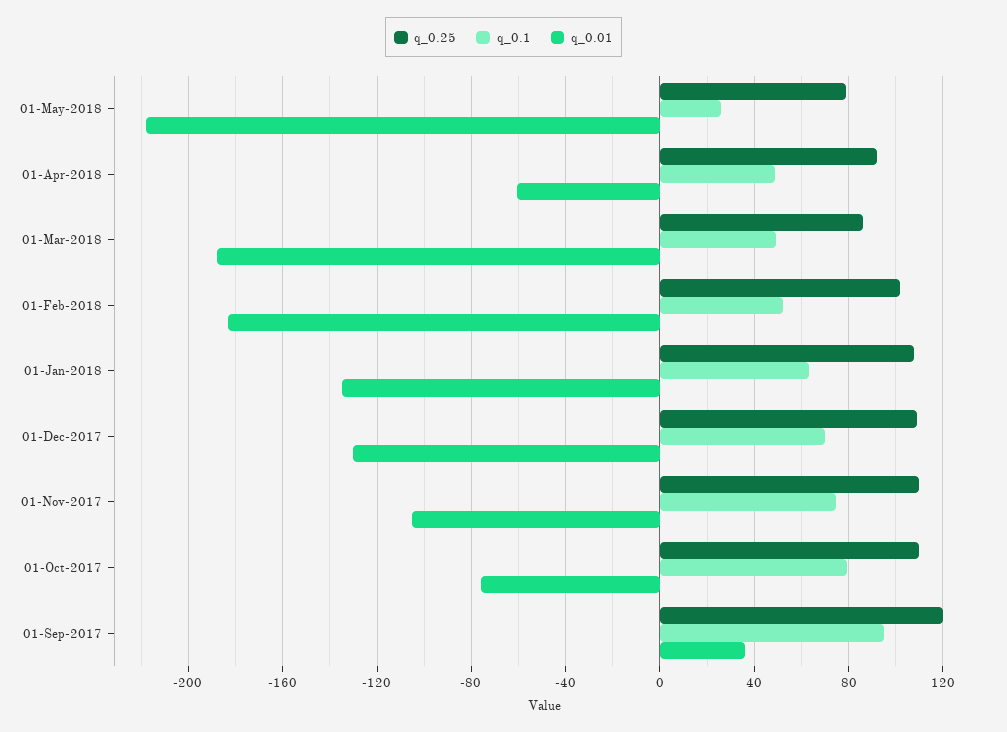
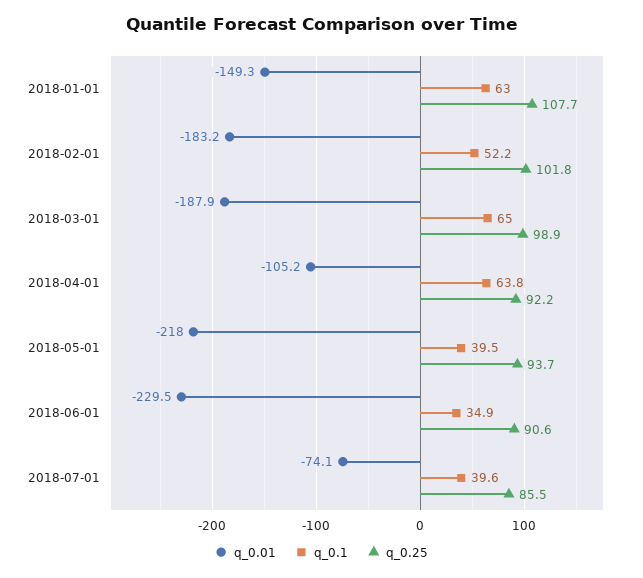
q_0.25, 01-May-2018: 80 -> 93.7
q_0.1, 01-May-2018: 25 -> 39.5
q_0.1, 01-Apr-2018: 50 -> 63.8
q_0.01, 01-Apr-2018: -60 -> -105.2
q_0.25, 01-Mar-2018: 85 -> 98.9
q_0.1, 01-Mar-2018: 50 -> 65
q_0.01, 01-Jan-2018: -135 -> -149.3
q_0.25, 01-Dec-2017: 110 -> none
q_0.1, 01-Dec-2017: 70 -> none
q_0.01, 01-Dec-2017: -130 -> none
q_0.25, 01-Nov-2017: 110 -> none
q_0.1, 01-Nov-2017: 75 -> none
q_0.01, 01-Nov-2017: -105 -> none
q_0.25, 01-Oct-2017: 110 -> none
q_0.1, 01-Oct-2017: 80 -> none
q_0.01, 01-Oct-2017: -75 -> none
q_0.25, 01-Sep-2017: 120 -> none
q_0.1, 01-Sep-2017: 95 -> none
q_0.01, 01-Sep-2017: 35 -> none
q_0.01, 2018-06-01: none -> -229.5
q_0.1, 2018-06-01: none -> 34.9
q_0.25, 2018-06-01: none -> 90.6
q_0.01, 2018-07-01: none -> -74.1
q_0.1, 2018-07-01: none -> 39.6
q_0.25, 2018-07-01: none -> 85.5

